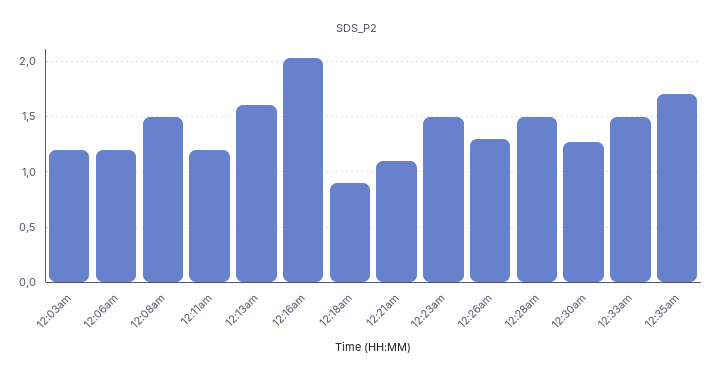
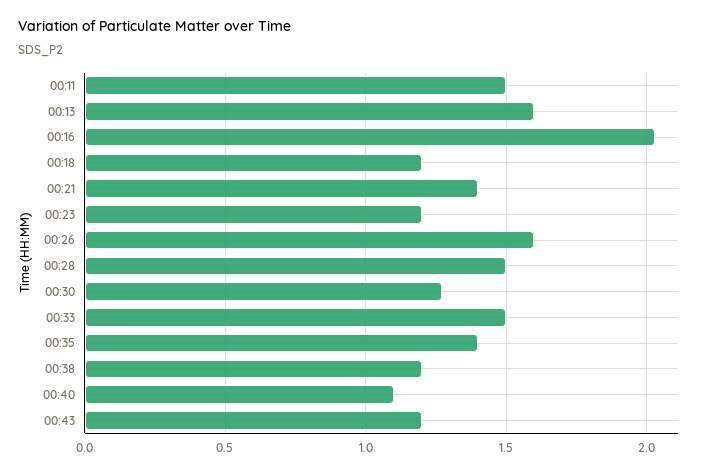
12:03am: 1.2 -> none
12:06am: 1.2 -> none
12:08am: 1.5 -> none
12:11am: 1.2 -> 1.5
12:18am: 0.9 -> 1.2
12:21am: 1.1 -> 1.4
12:23am: 1.5 -> 1.2
12:26am: 1.3 -> 1.6
12:35am: 1.7 -> 1.4
00:38: none -> 1.2
00:40: none -> 1.1
00:43: none -> 1.2

